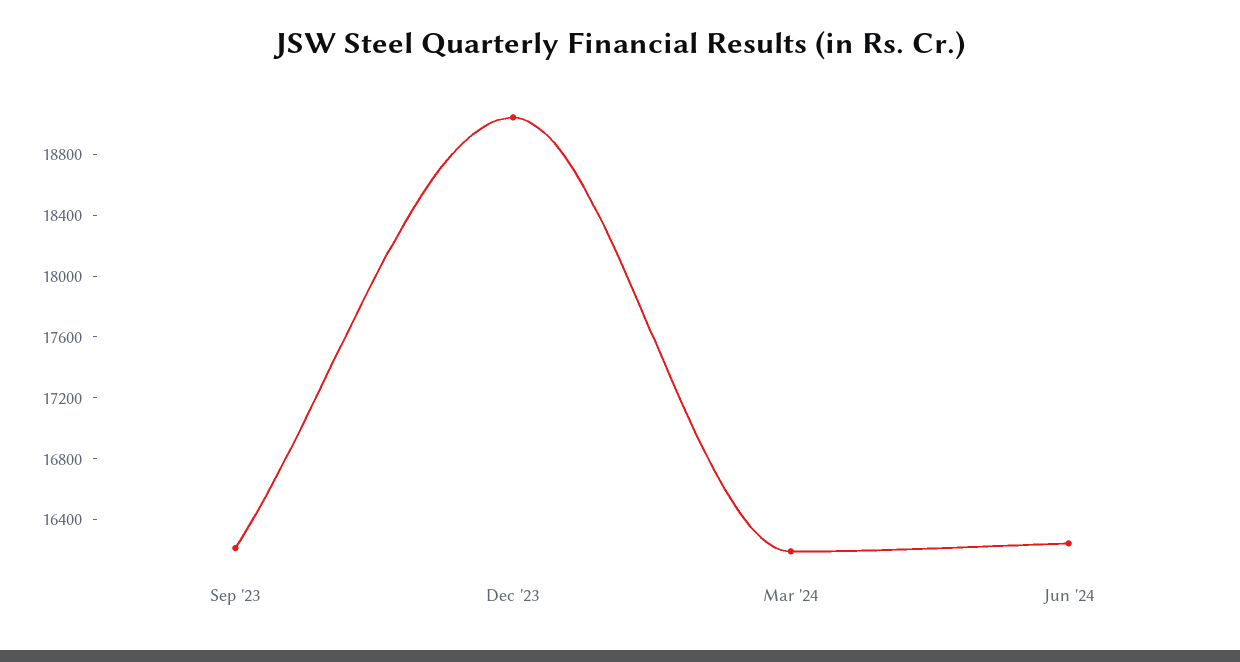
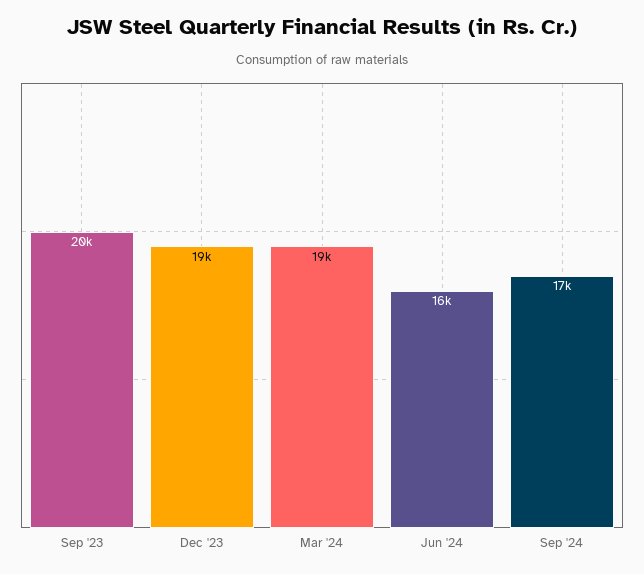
Sep '23: 16200 -> 20000
Mar '24: 16200 -> 19000
Sep '24: none -> 17000

